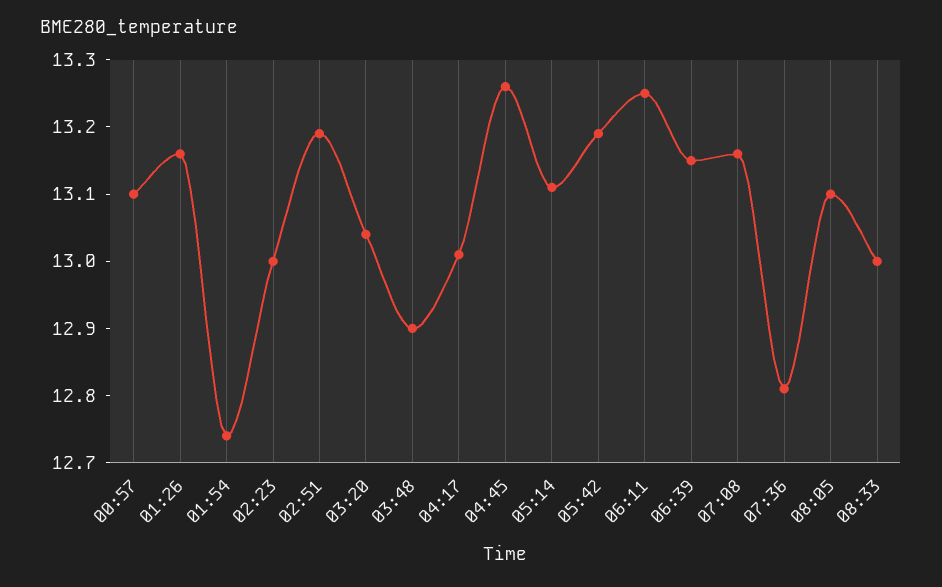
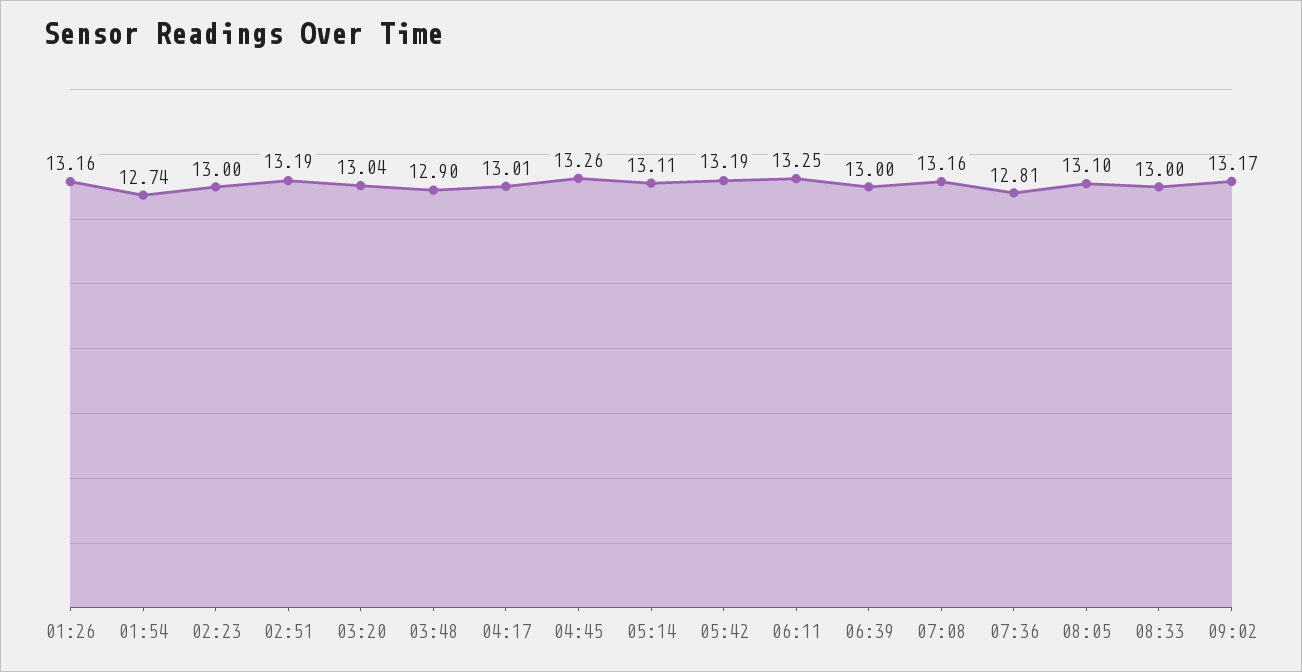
00:57: 13.1 -> none
06:39: 13.15 -> 13
09:02: none -> 13.17

